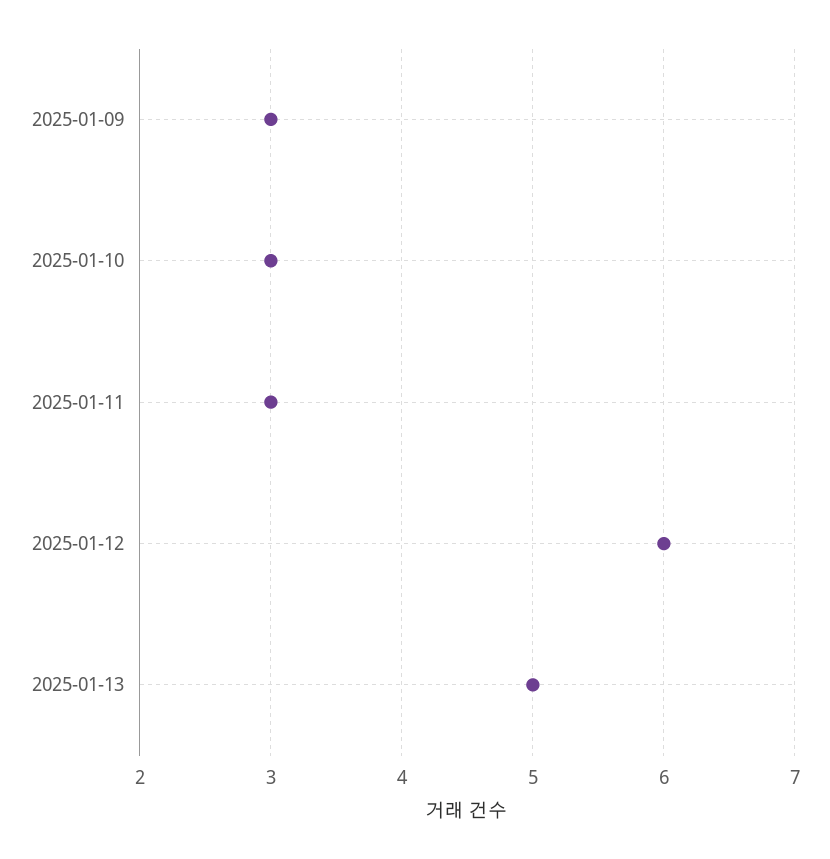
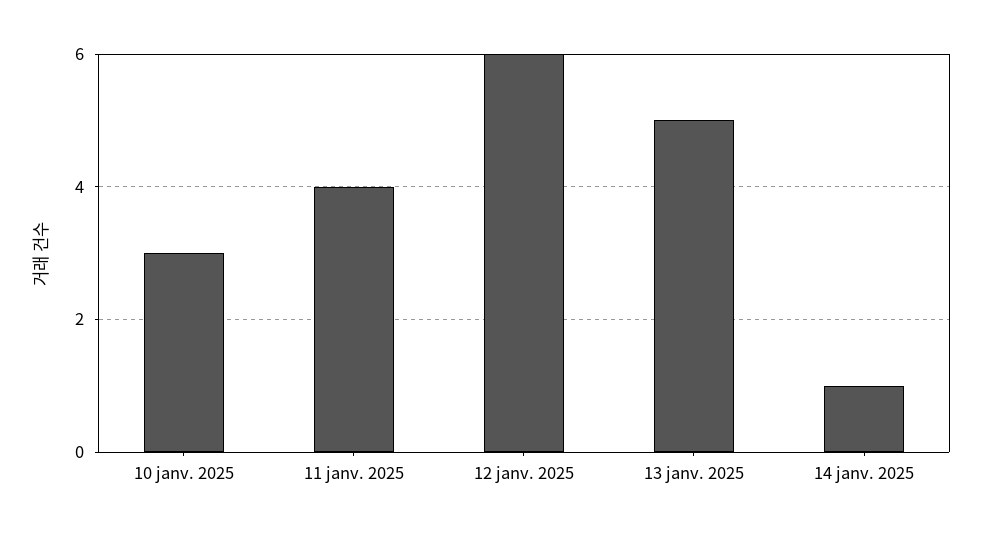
2025-01-09: 3 -> none
2025-01-11: 3 -> 4
14 janv. 2025: none -> 1

